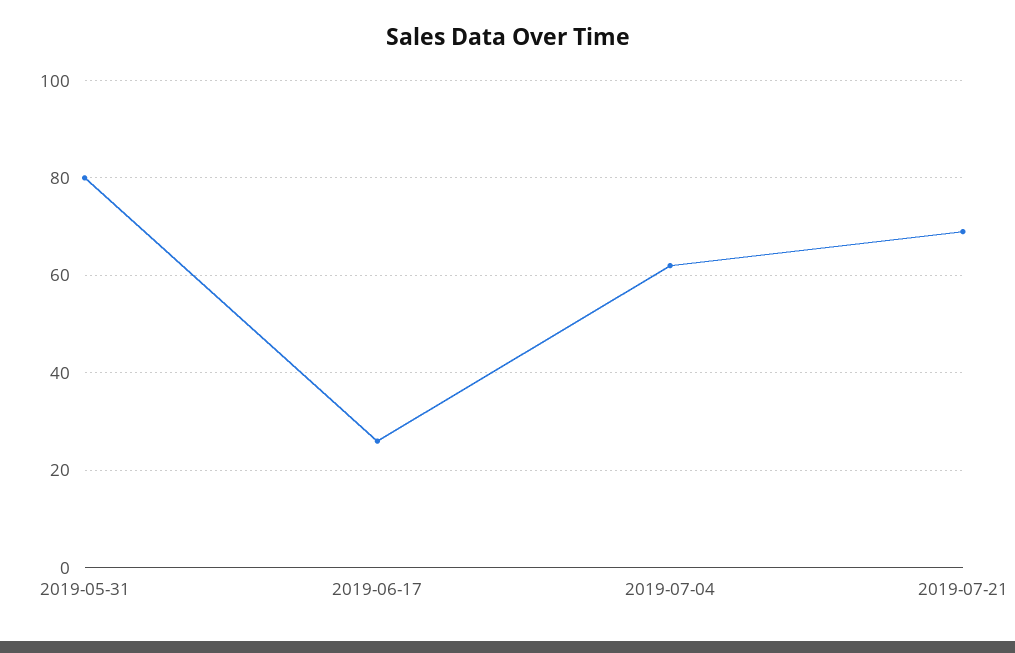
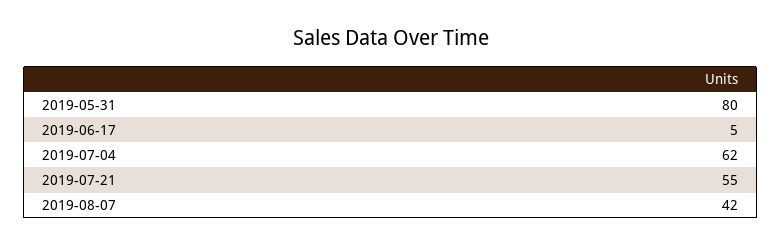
2019-06-17: 25 -> 5
2019-07-21: 70 -> 55
2019-08-07: none -> 42

